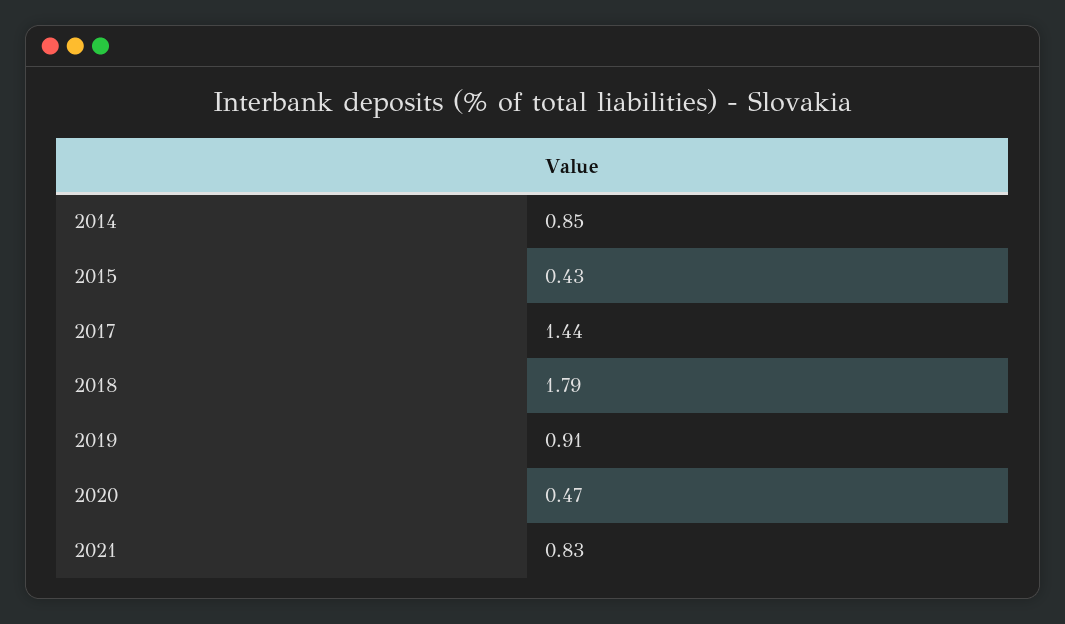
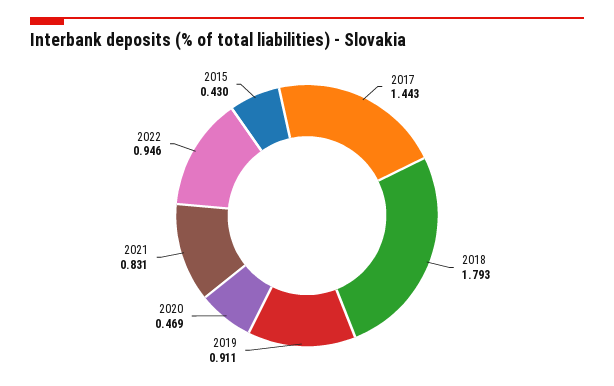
2014: 0.85 -> none
2022: none -> 0.946

